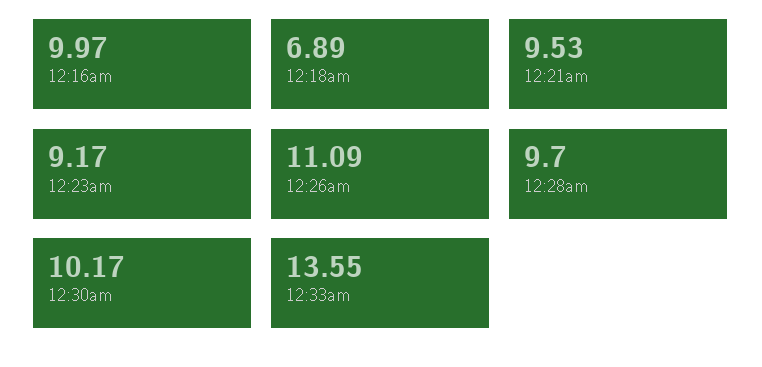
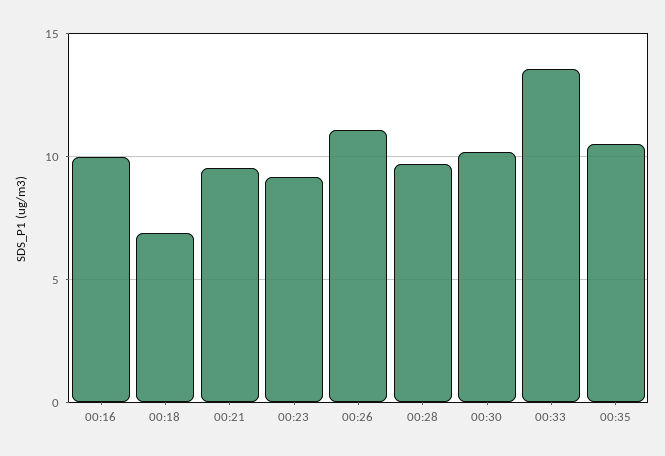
00:35: none -> 10.5

